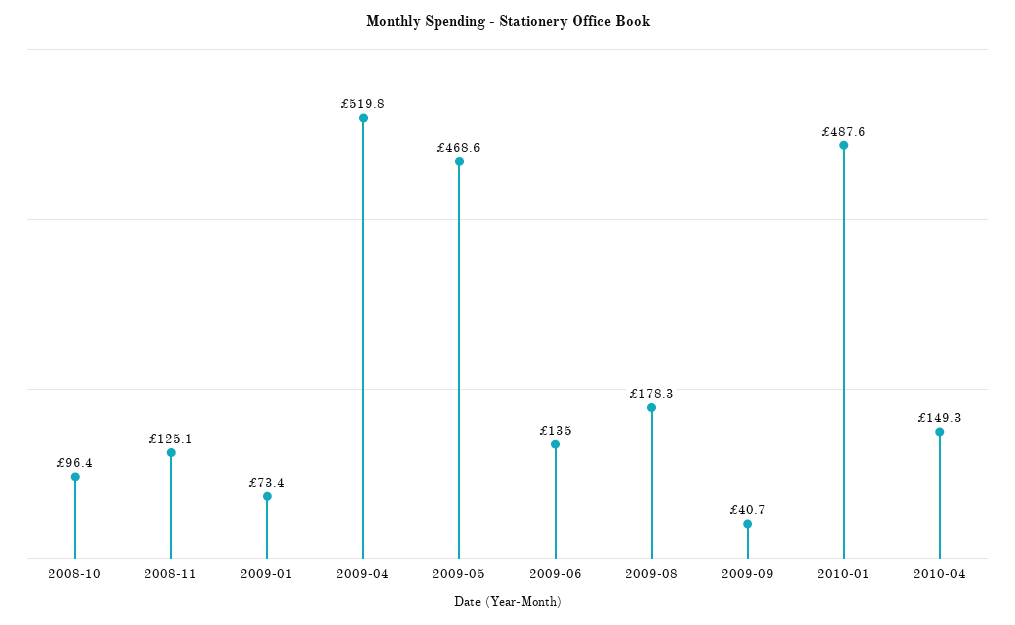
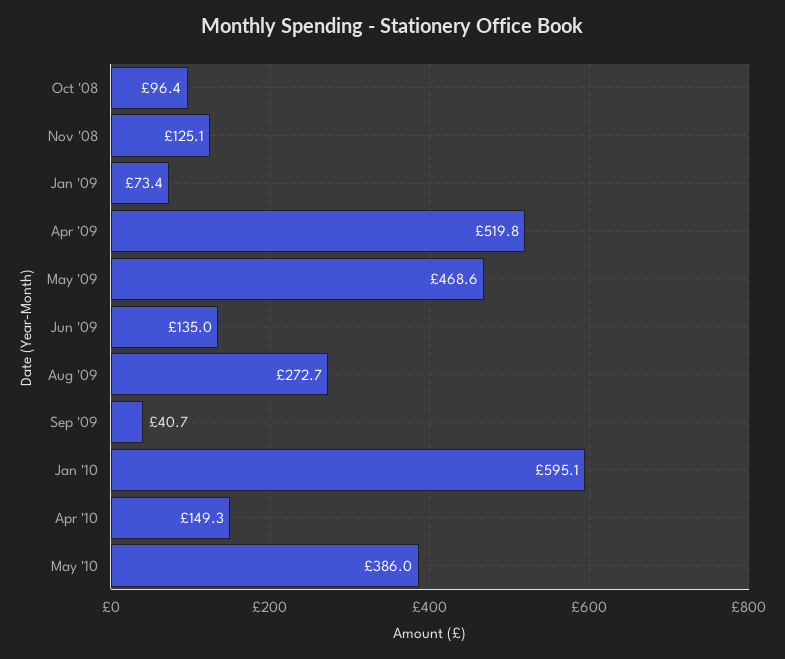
2009-08: 178.3 -> 272.7
2010-01: 487.6 -> 595.1
May '10: none -> 386

